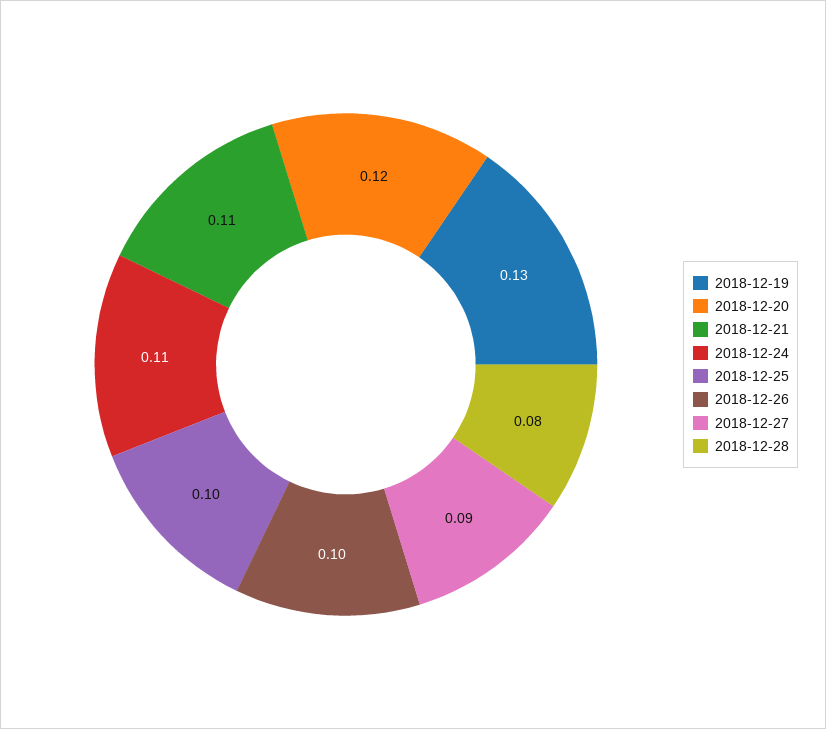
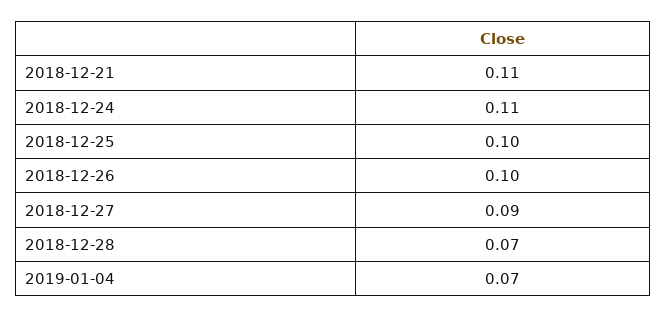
2018-12-19: 0.13 -> none
2018-12-20: 0.12 -> none
2018-12-28: 0.08 -> 0.07
2019-01-04: none -> 0.07

